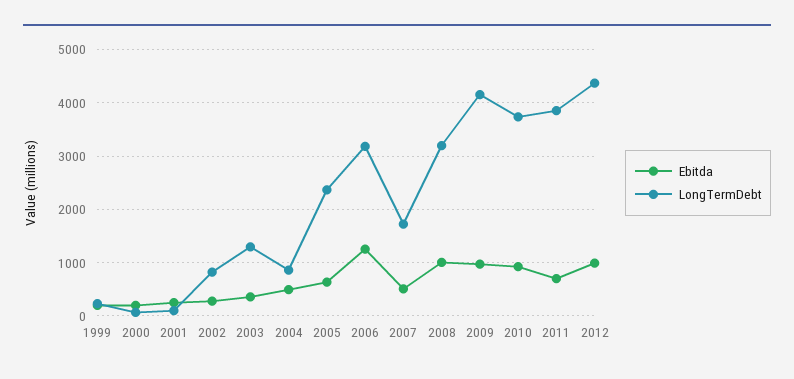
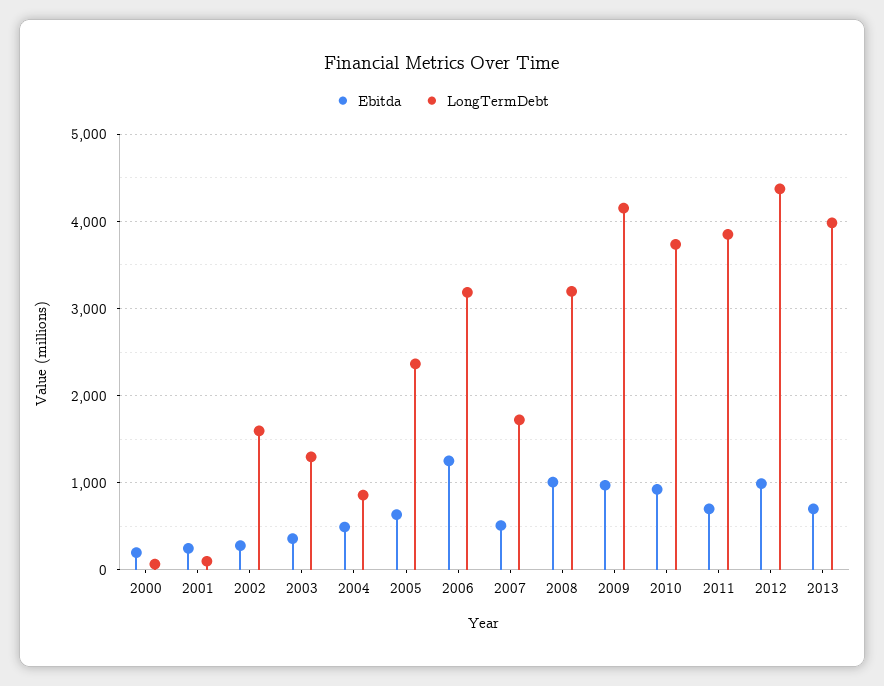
Ebitda, 1999: 200 -> none
LongTermDebt, 1999: 200 -> none
LongTermDebt, 2002: 800 -> 1600
Ebitda, 2013: none -> 700
LongTermDebt, 2013: none -> 4000

